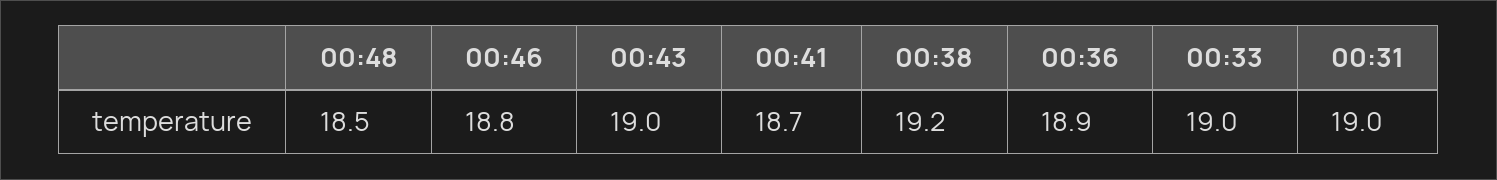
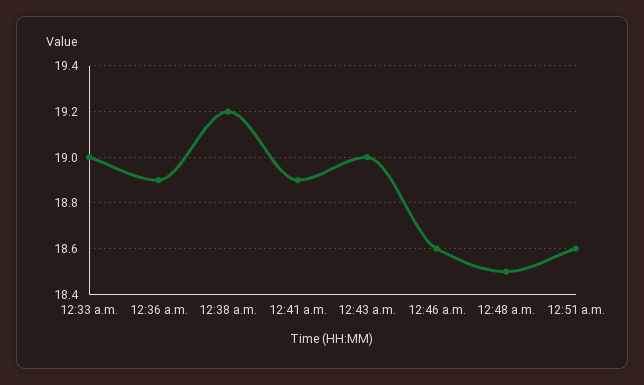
00:46: 18.8 -> 18.6
00:41: 18.7 -> 18.9
00:31: 19 -> none
12:51 a.m.: none -> 18.6

